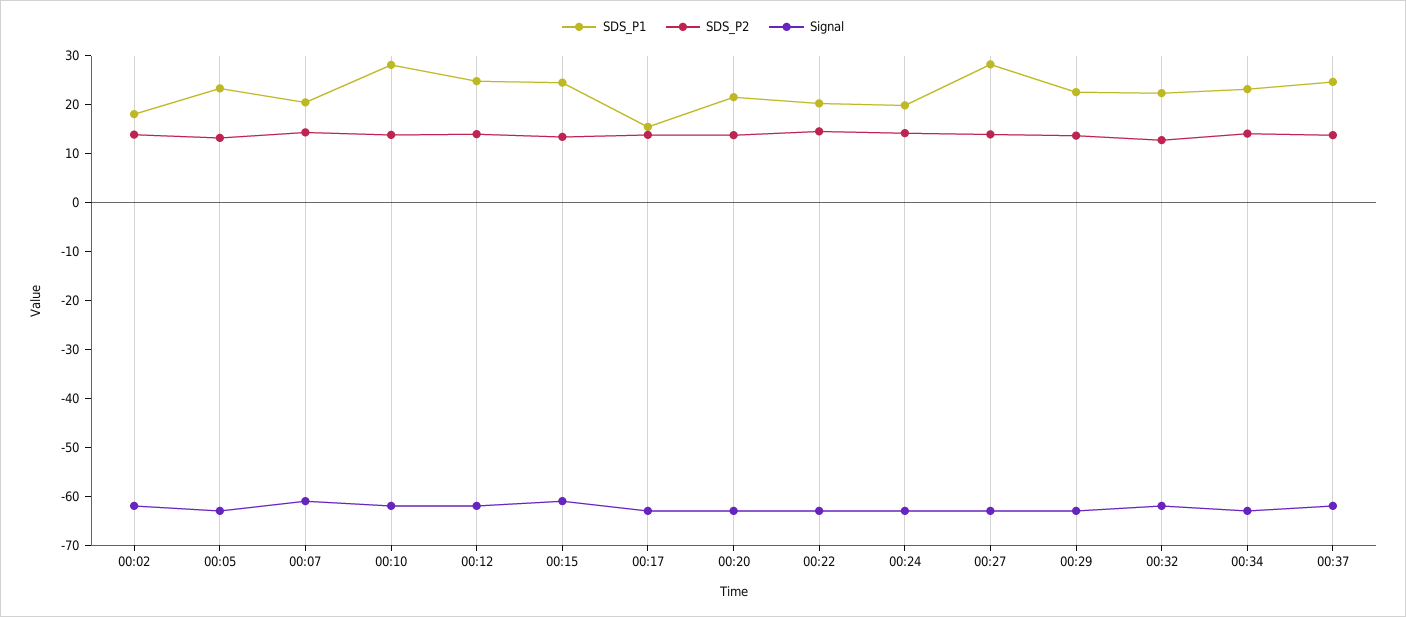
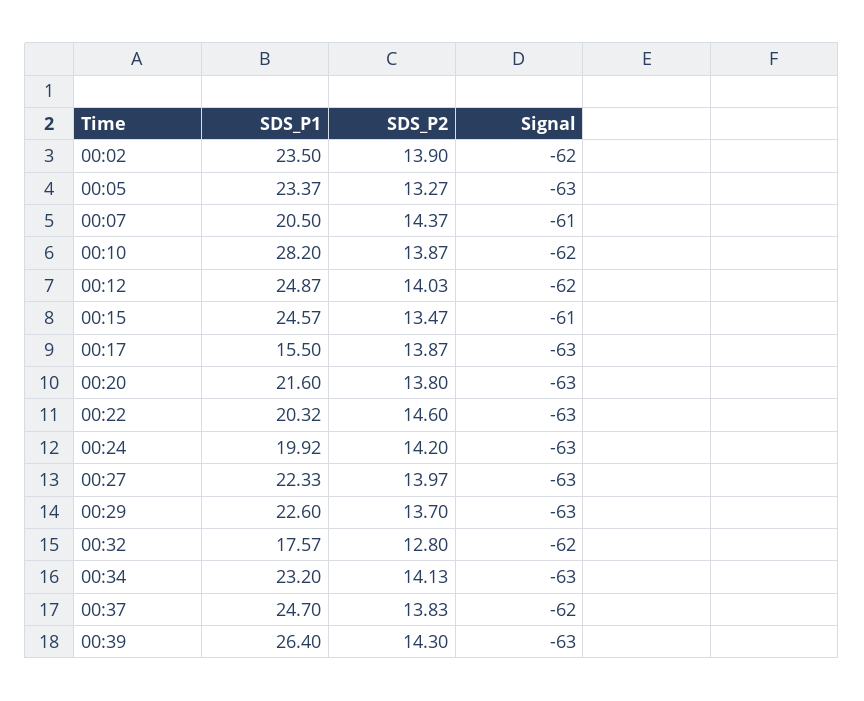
SDS_P1, 00:02: 18 -> 23.5
SDS_P1, 00:27: 28 -> 22.33
SDS_P1, 00:32: 22 -> 17.57
SDS_P1, 00:39: none -> 26.4
SDS_P2, 00:39: none -> 14.3
Signal, 00:39: none -> -63

